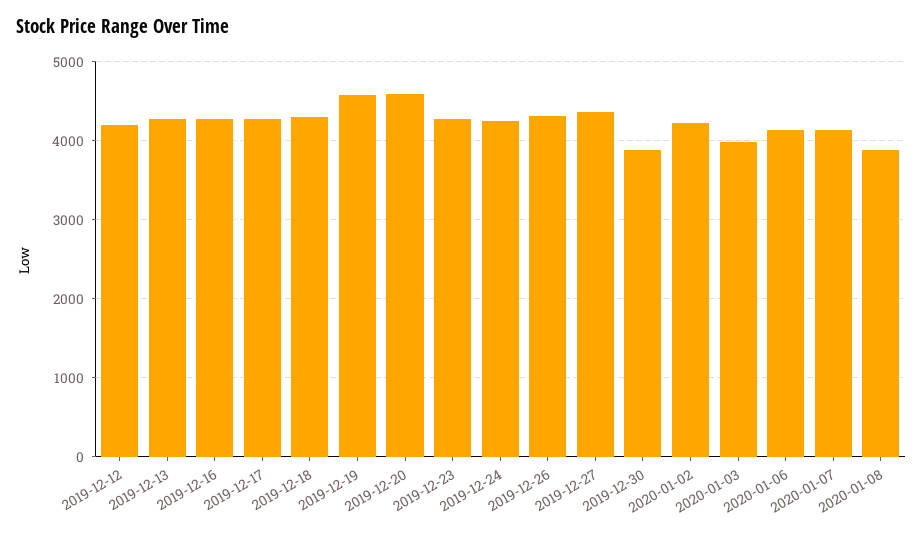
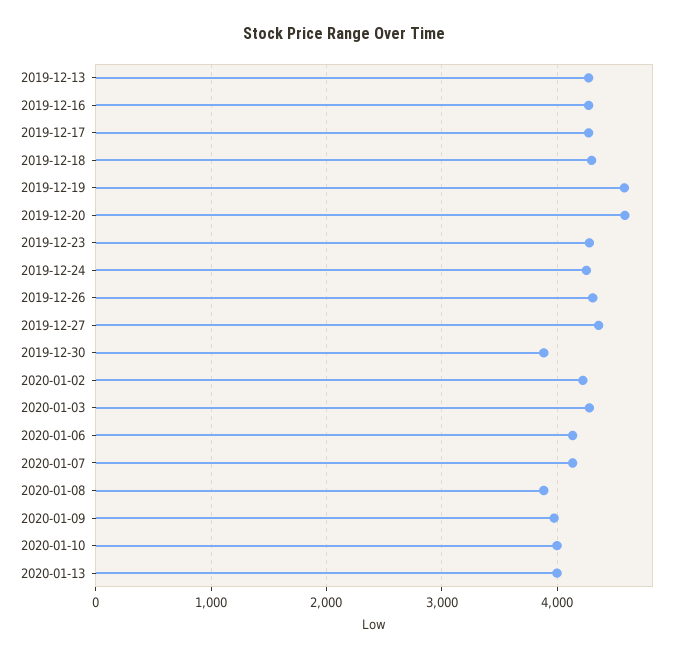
2019-12-12: 4200 -> none
2020-01-03: 4000 -> 4300
2020-01-09: none -> 4000
2020-01-10: none -> 4000
2020-01-13: none -> 4000

